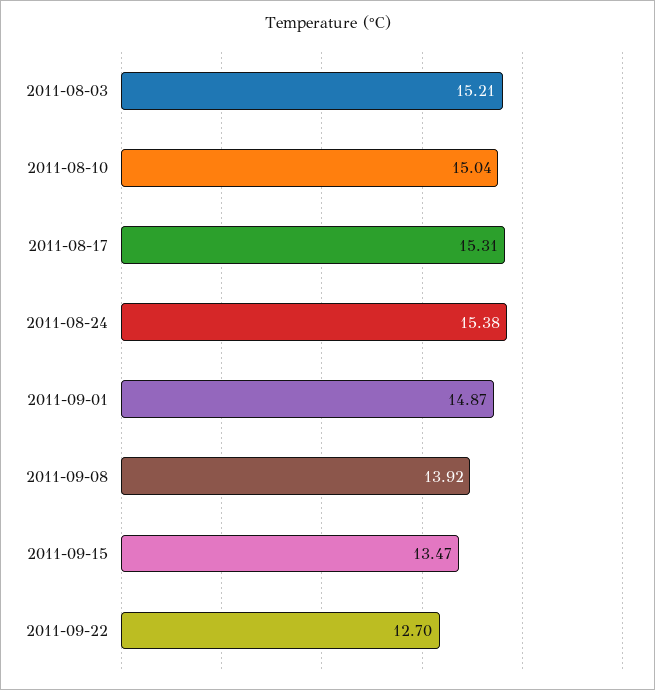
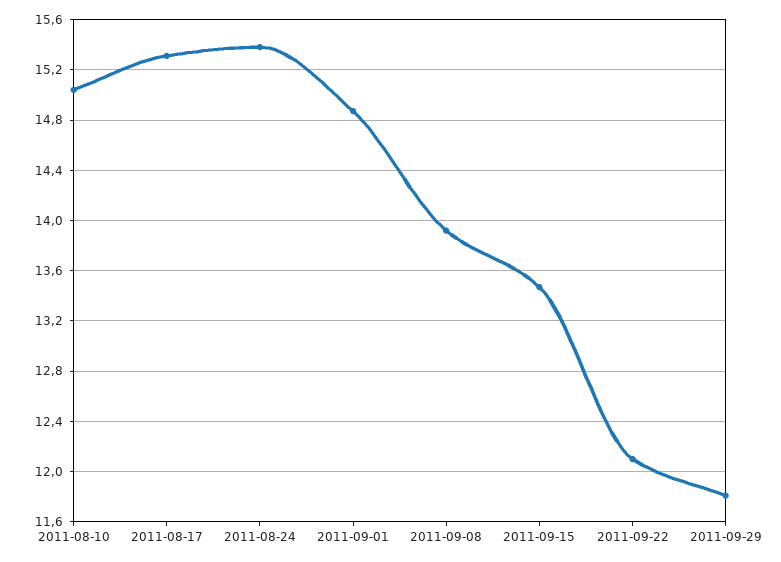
2011-08-03: 15.21 -> none
2011-09-22: 12.7 -> 12.1
2011-09-29: none -> 11.8

